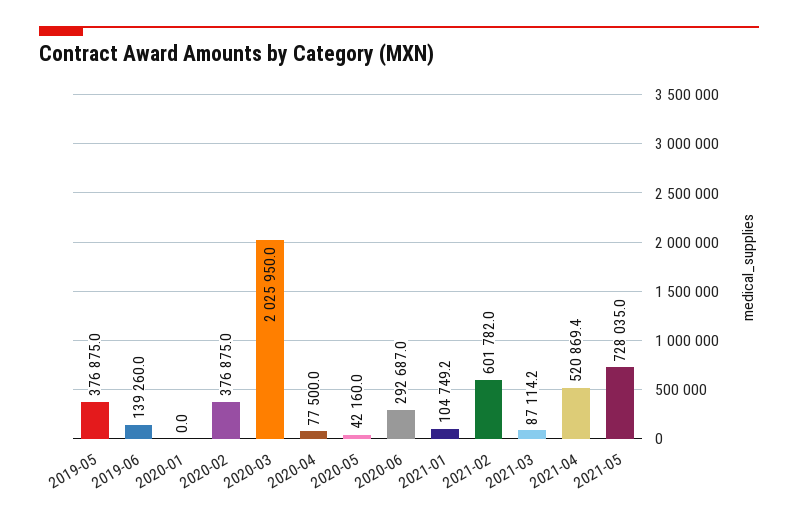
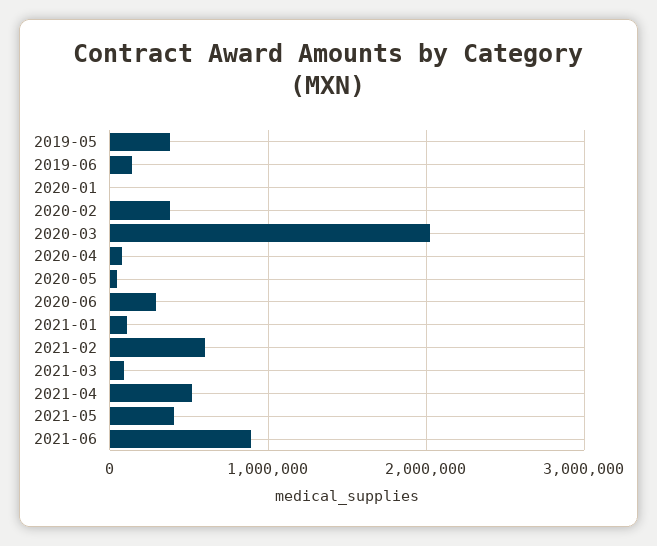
2021-05: 728035 -> 400000
2021-06: none -> 900000

